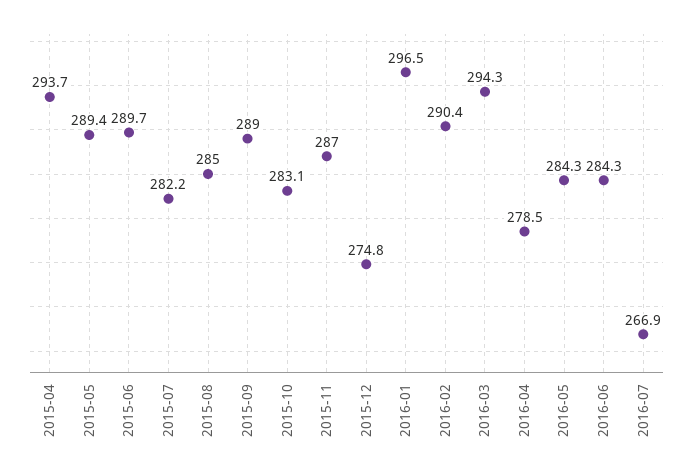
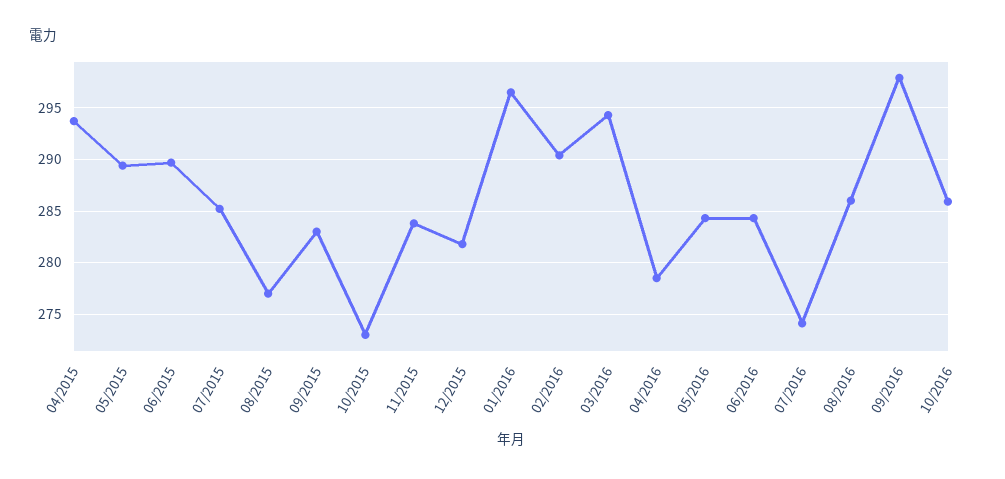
2015-07: 282.2 -> 285
2015-08: 285 -> 277
2015-09: 289 -> 283
2015-10: 283.1 -> 273
2015-11: 287 -> 284
2015-12: 274.8 -> 282
2016-07: 266.9 -> 274
08/2016: none -> 286
09/2016: none -> 298
10/2016: none -> 286

